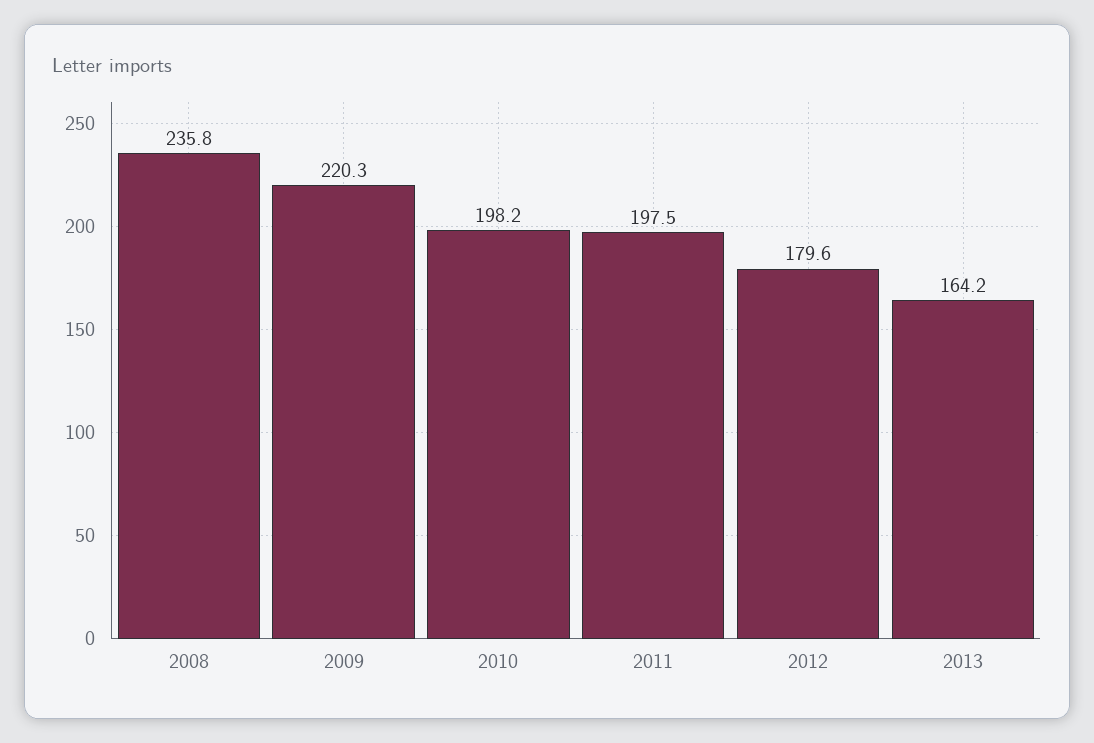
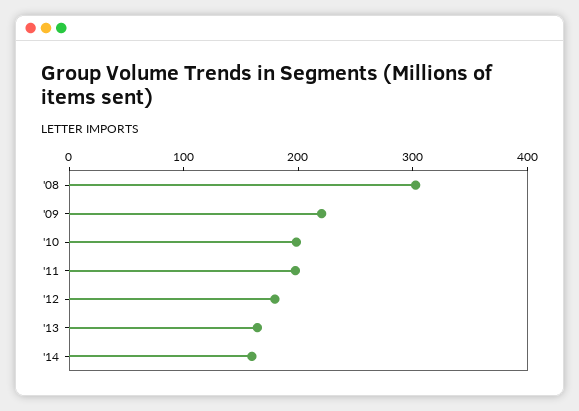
2008: 235.8 -> 300
'14: none -> 160

